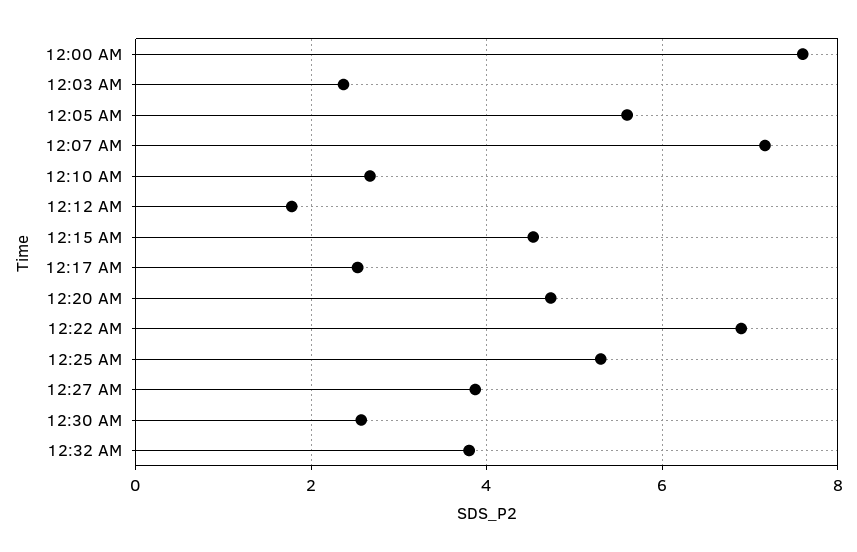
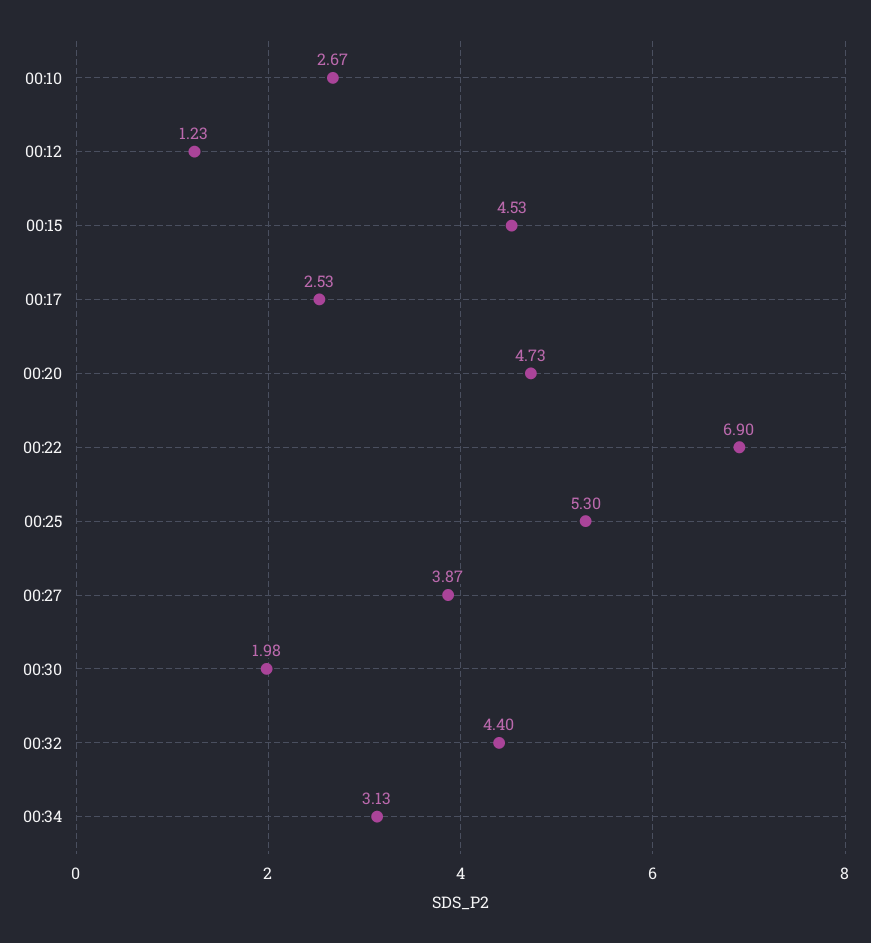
12:00 AM: 7.6 -> none
12:03 AM: 2.4 -> none
12:05 AM: 5.6 -> none
12:07 AM: 7.2 -> none
12:12 AM: 1.8 -> 1.23
12:30 AM: 2.6 -> 1.98
12:32 AM: 3.8 -> 4.4
00:34: none -> 3.13

